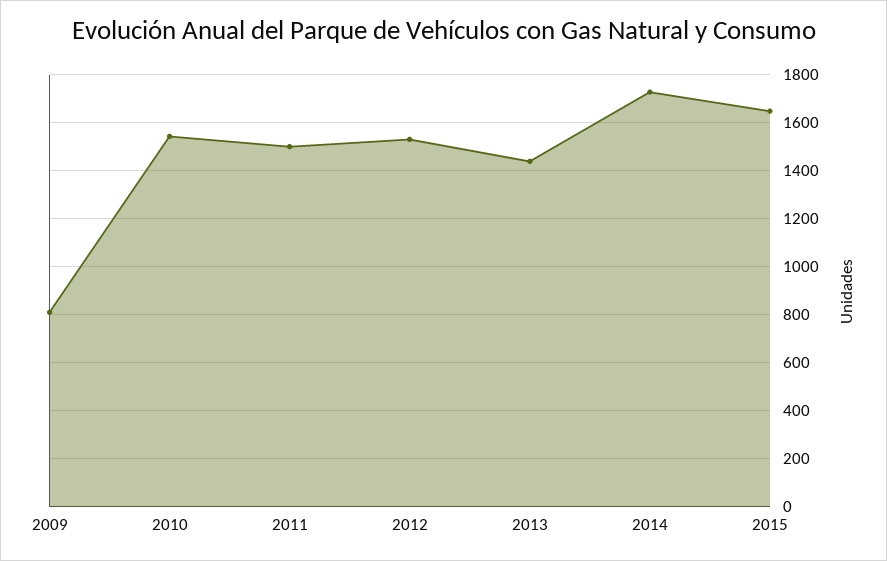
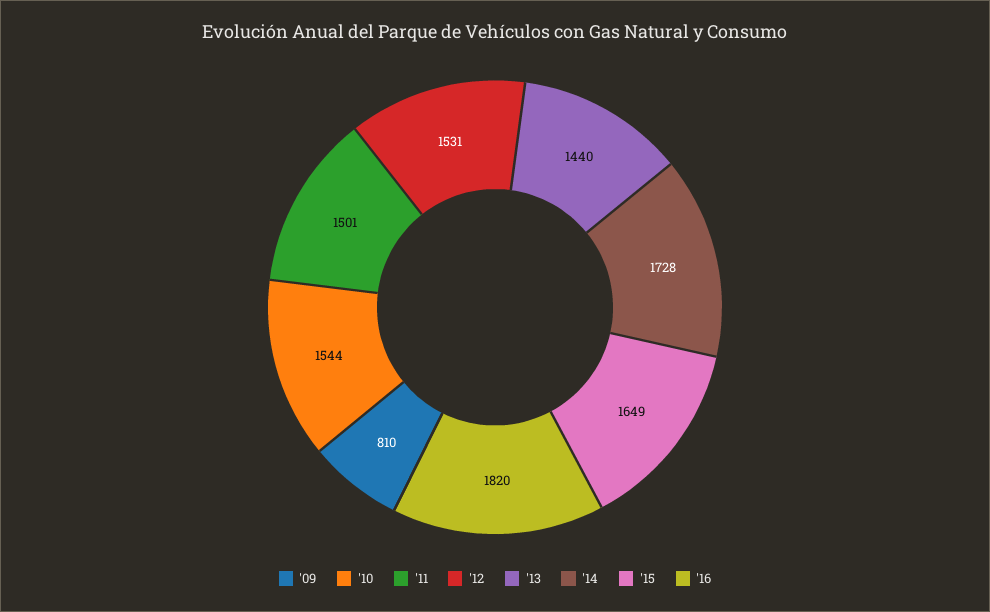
'16: none -> 1820

